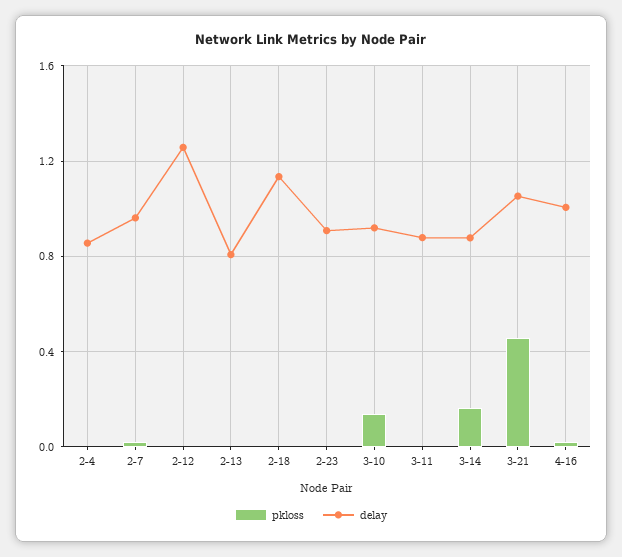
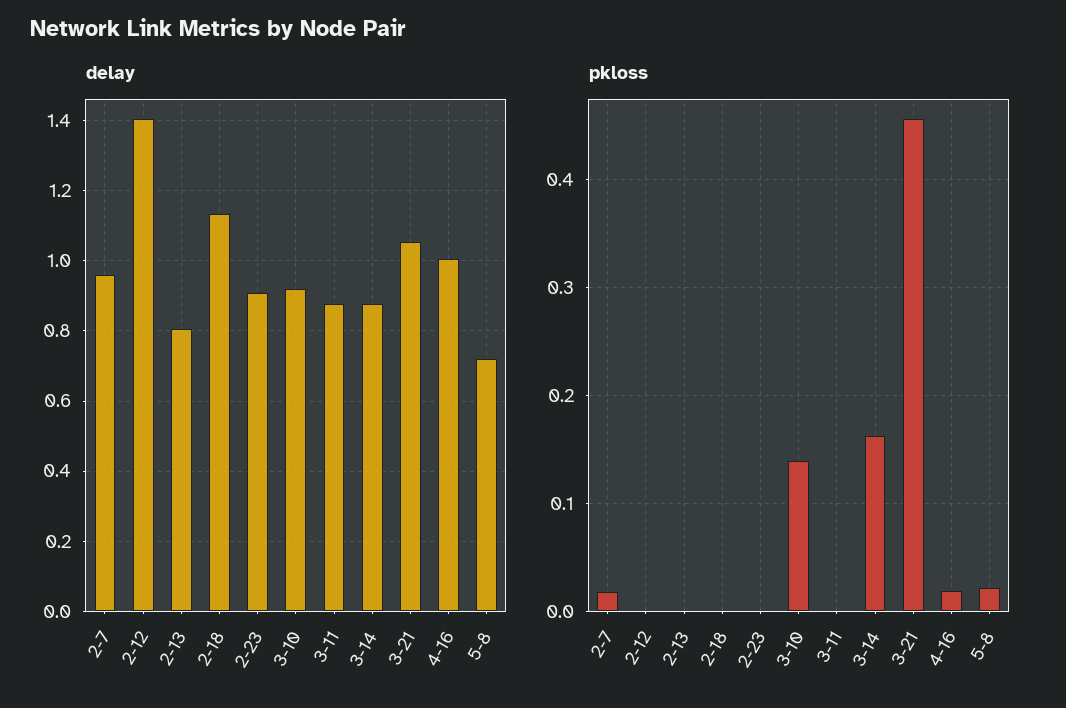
pkloss, 2-4: 0 -> none
delay, 2-4: 0.85 -> none
delay, 2-12: 1.25 -> 1.4
delay, 5-8: none -> 0.72
pkloss, 5-8: none -> 0.02

